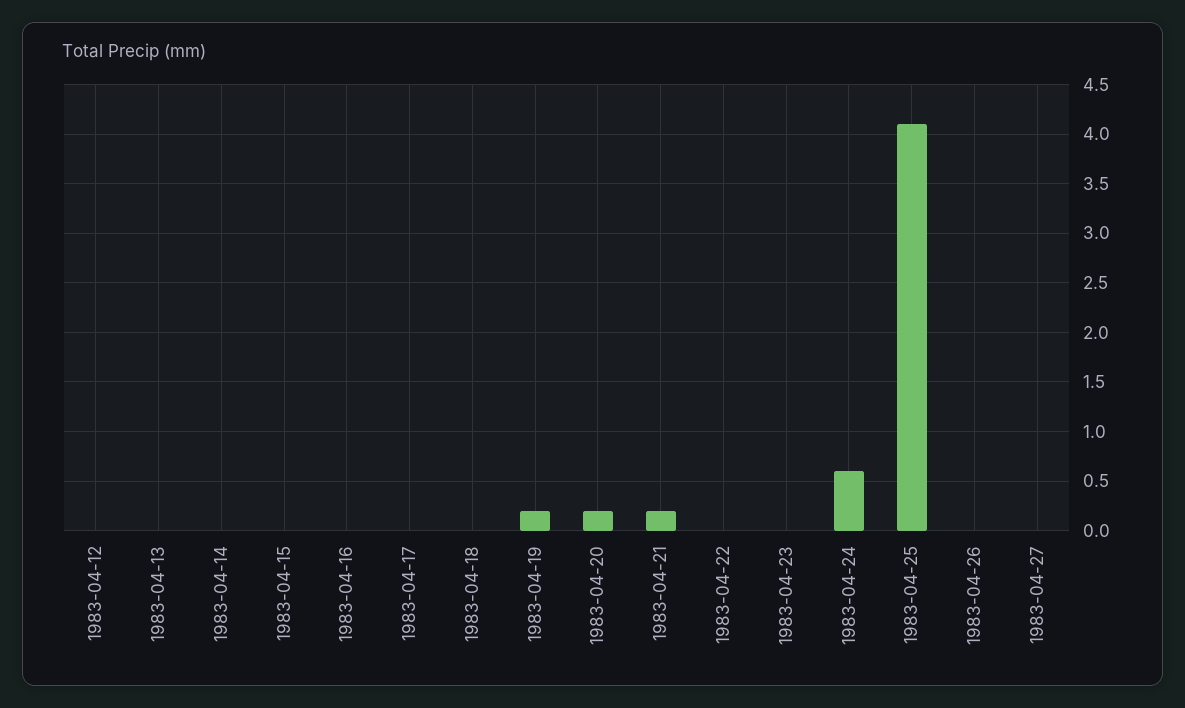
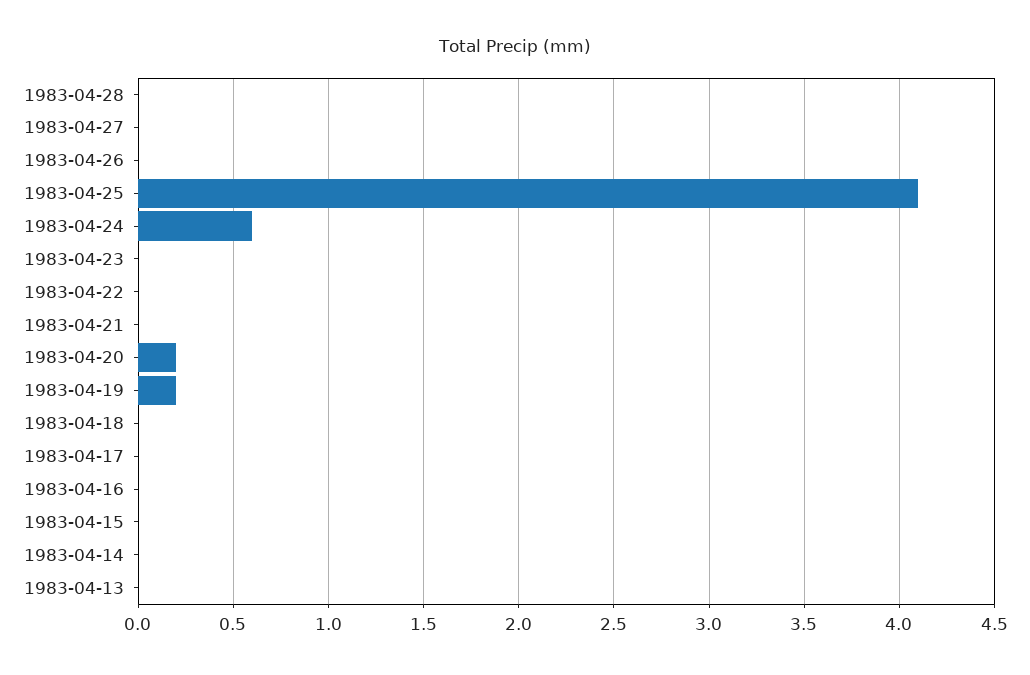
1983-04-12: 0 -> none
1983-04-21: 0.2 -> 0
1983-04-28: none -> 0

